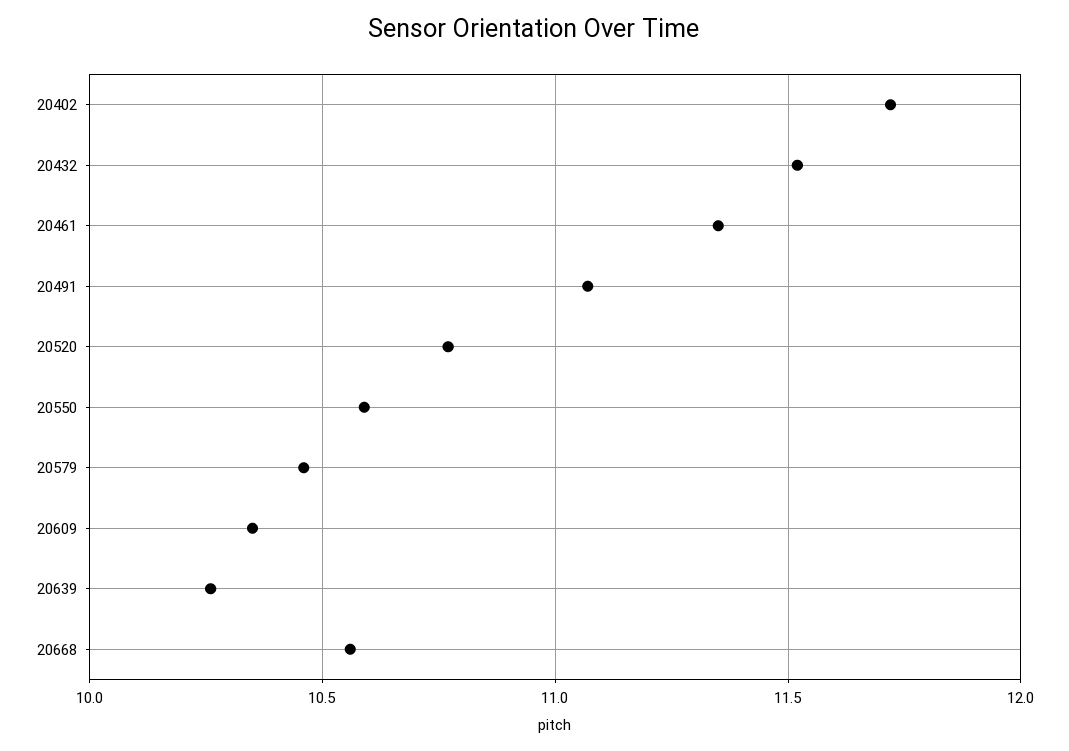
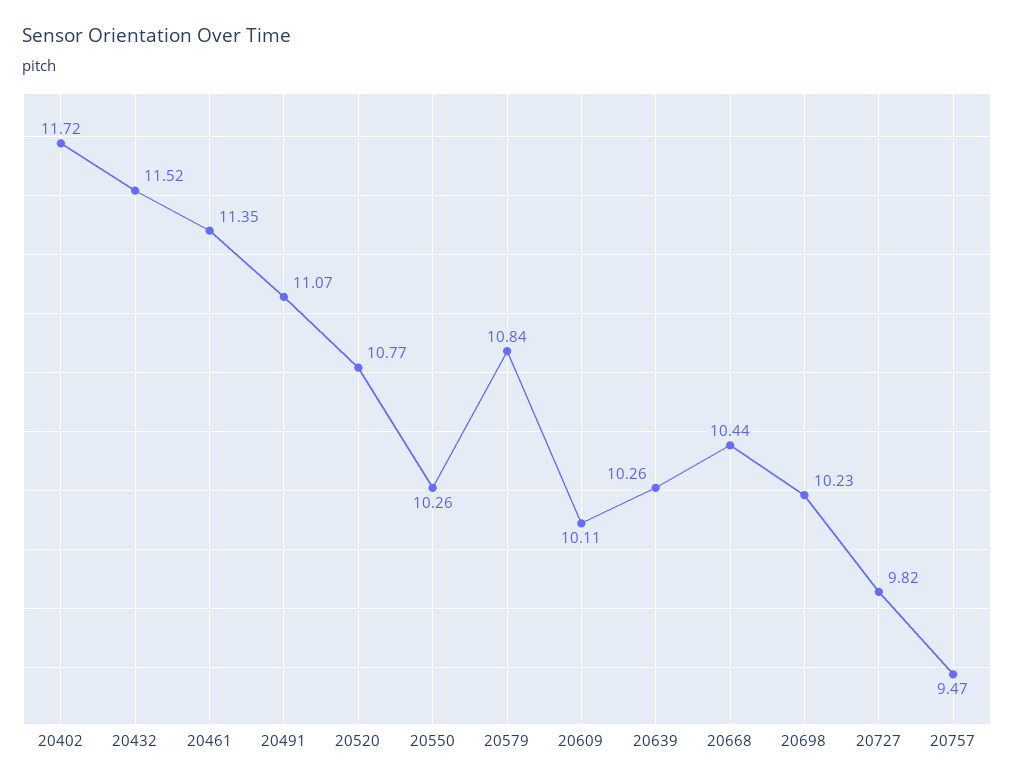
20550: 10.6 -> 10.26
20579: 10.45 -> 10.84
20609: 10.35 -> 10.11
20668: 10.55 -> 10.44
20698: none -> 10.23
20727: none -> 9.82
20757: none -> 9.47

